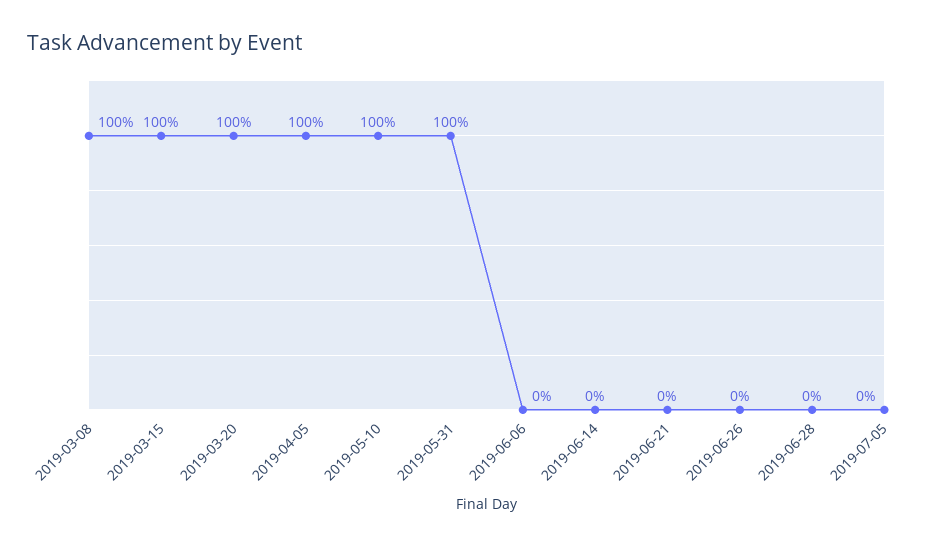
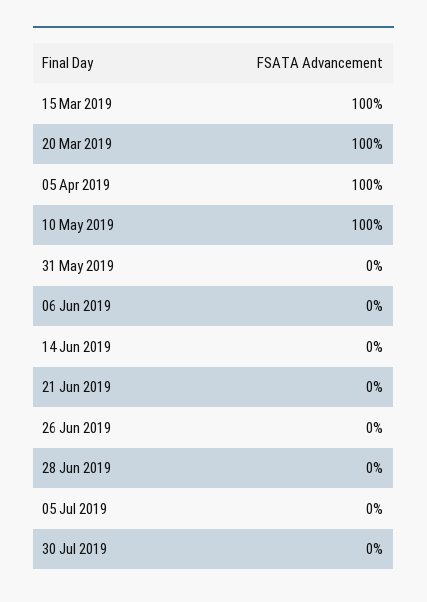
2019-03-08: 100 -> none
2019-05-31: 100 -> 0
30 Jul 2019: none -> 0

